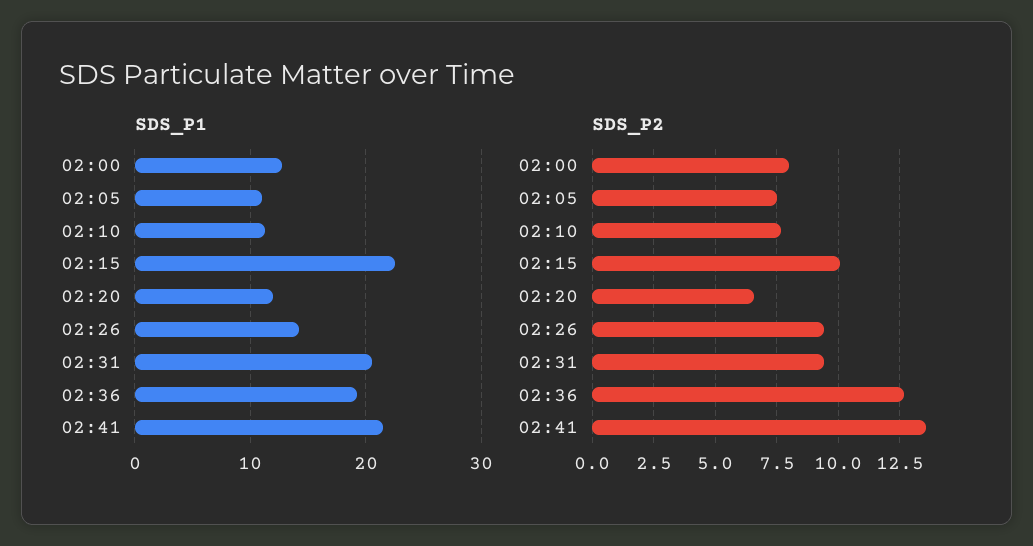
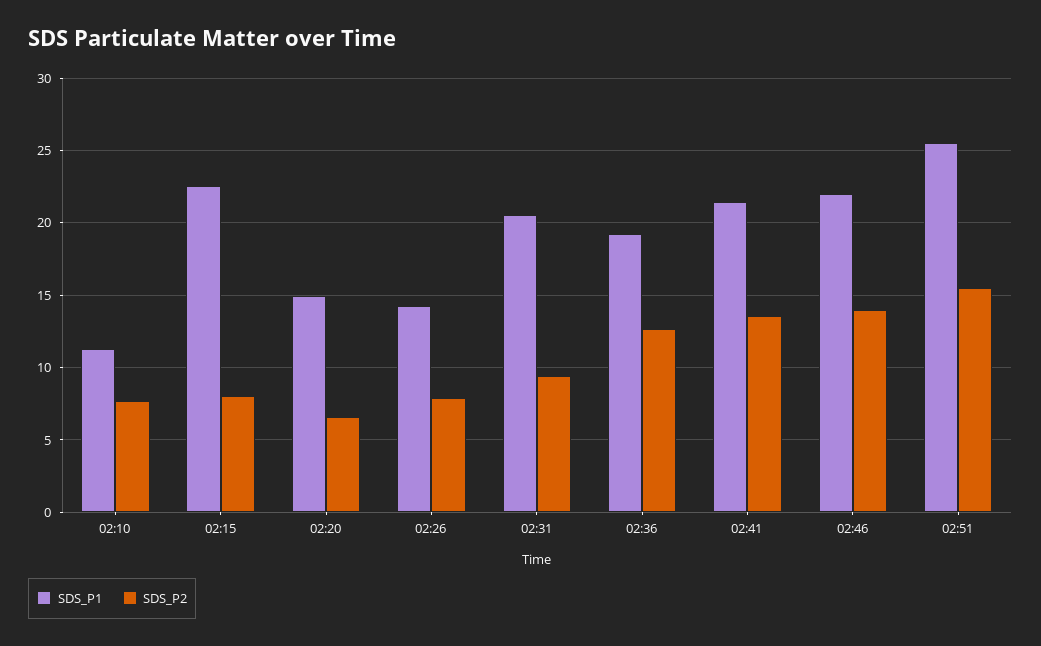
SDS_P1, 02:00: 13 -> none
SDS_P1, 02:05: 11 -> none
SDS_P1, 02:20: 12 -> 15
SDS_P2, 02:00: 8 -> none
SDS_P2, 02:05: 7.5 -> none
SDS_P2, 02:15: 10 -> 8
SDS_P2, 02:26: 9.5 -> 8
SDS_P1, 02:46: none -> 22
SDS_P2, 02:46: none -> 14
SDS_P1, 02:51: none -> 25.5
SDS_P2, 02:51: none -> 15.5

